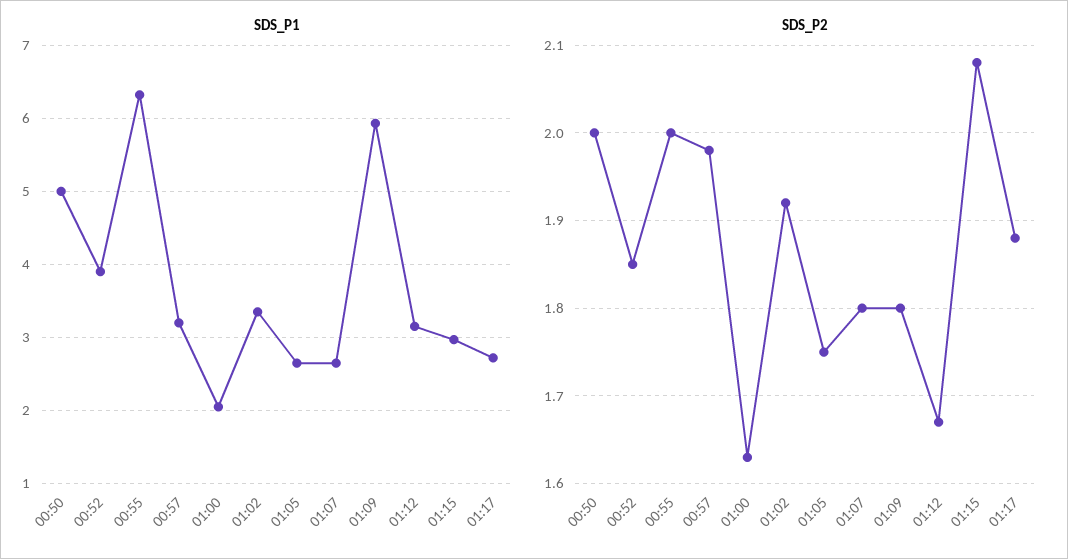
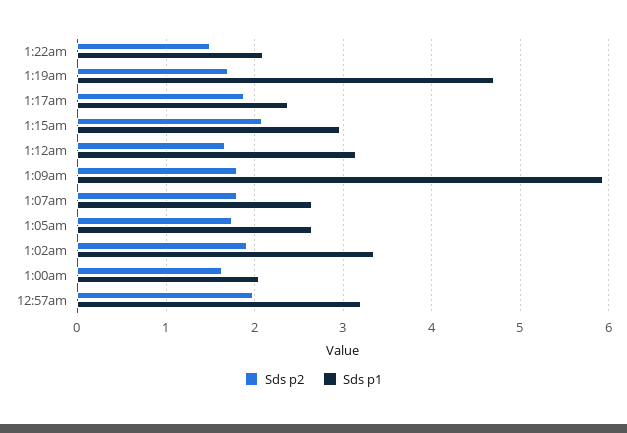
SDS_P1, 00:50: 5 -> none
SDS_P1, 00:52: 3.9 -> none
SDS_P1, 00:55: 6.3 -> none
SDS_P1, 01:17: 2.7 -> 2.4
SDS_P2, 00:50: 2 -> none
SDS_P2, 00:52: 1.85 -> none
SDS_P2, 00:55: 2 -> none
SDS_P2, 1:22am: none -> 1.5
SDS_P1, 1:22am: none -> 2.1
SDS_P2, 1:19am: none -> 1.7
SDS_P1, 1:19am: none -> 4.7

